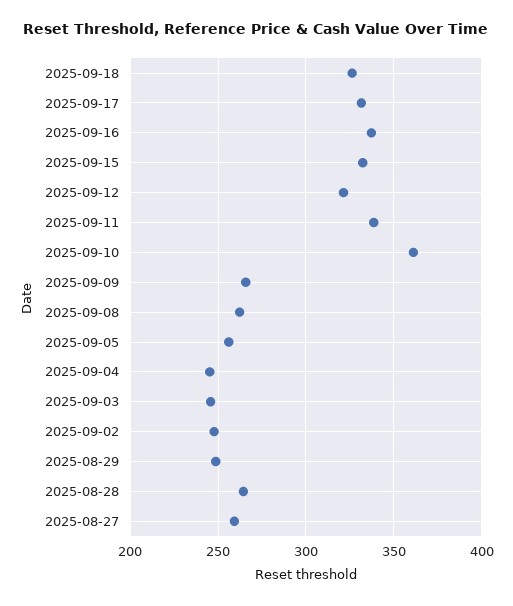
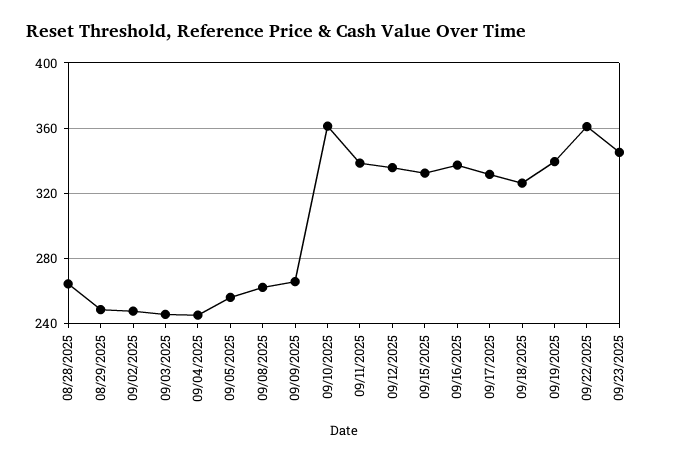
2025-09-12: 320 -> 335
2025-08-27: 260 -> none
09/19/2025: none -> 340
09/22/2025: none -> 360
09/23/2025: none -> 345

